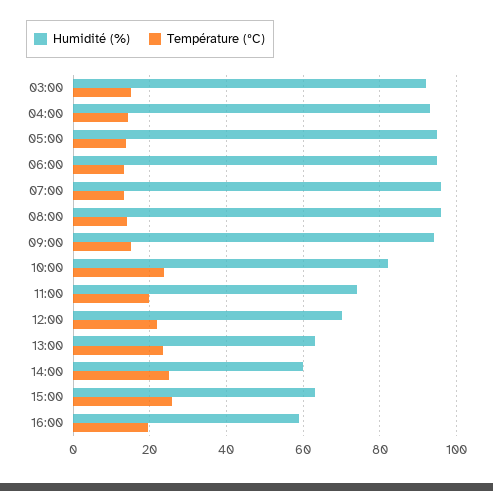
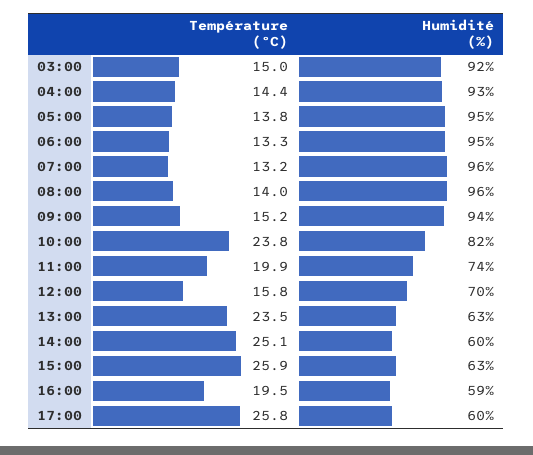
Température (ºC), 12:00: 22 -> 15.8
Température (ºC), 17:00: none -> 25.8
Humidité (%), 17:00: none -> 60

